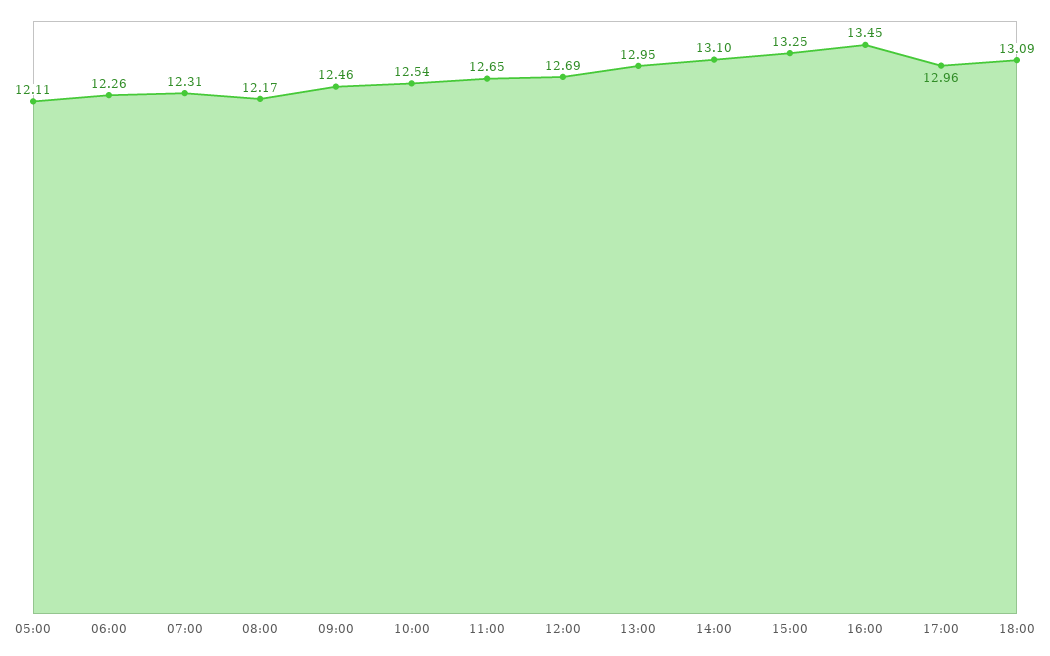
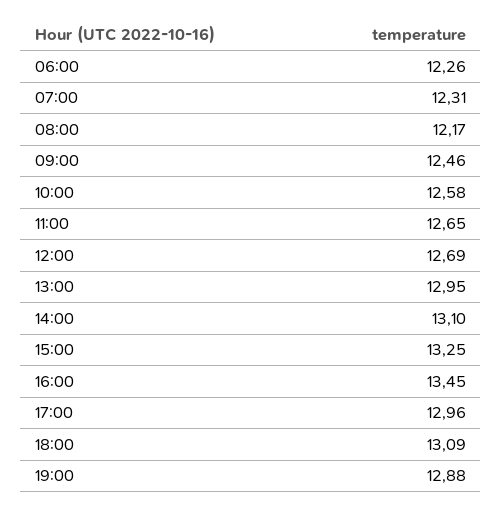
05:00: 12.11 -> none
10:00: 12.54 -> 12.58
19:00: none -> 12.88

